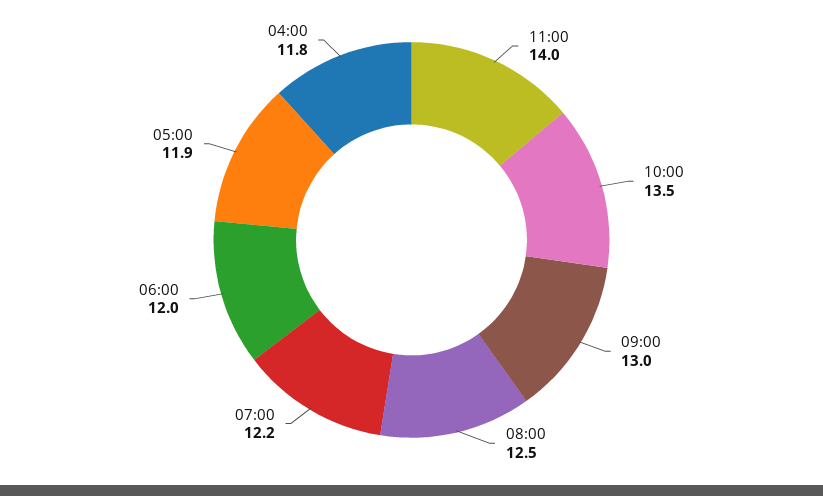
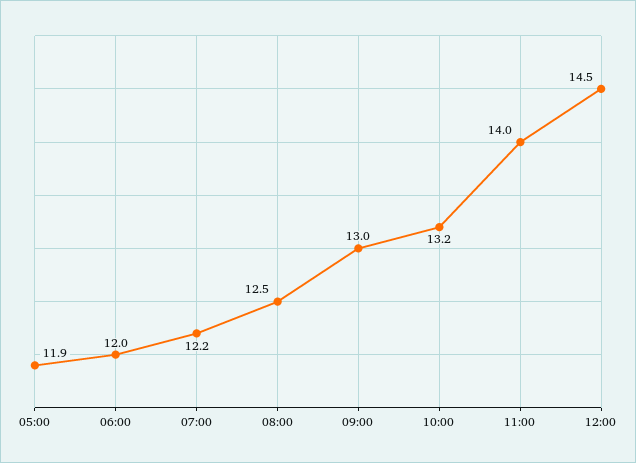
10:00: 13.5 -> 13.2
04:00: 11.8 -> none
12:00: none -> 14.5

